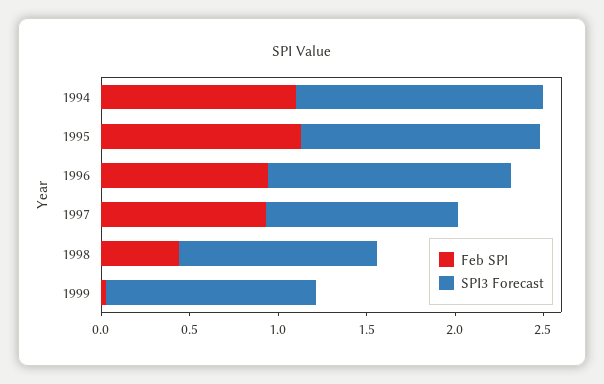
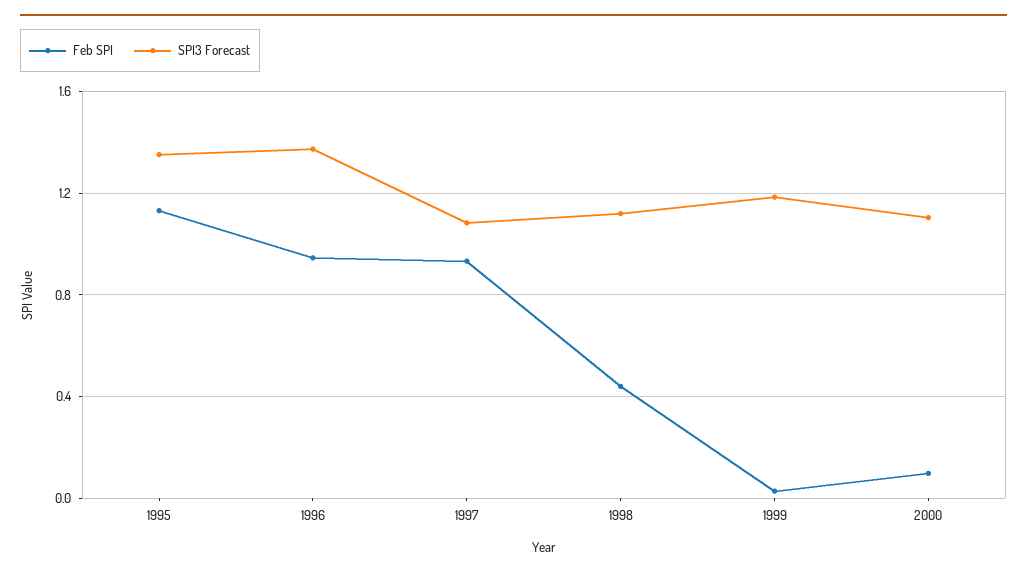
Feb SPI, 1994: 1.1 -> none
SPI3 Forecast, 1994: 1.4 -> none
Feb SPI, 2000: none -> 0.1
SPI3 Forecast, 2000: none -> 1.1

